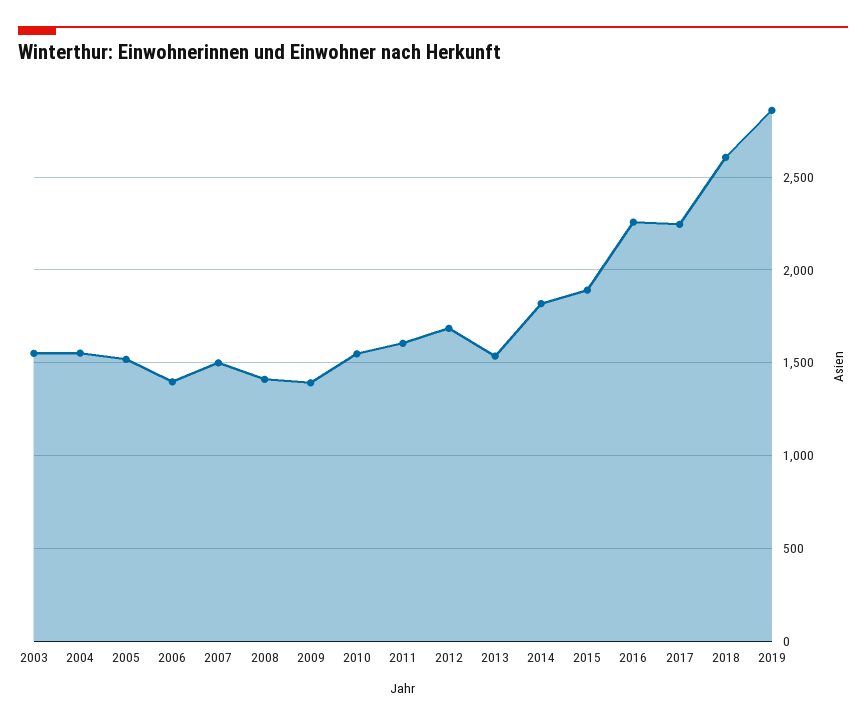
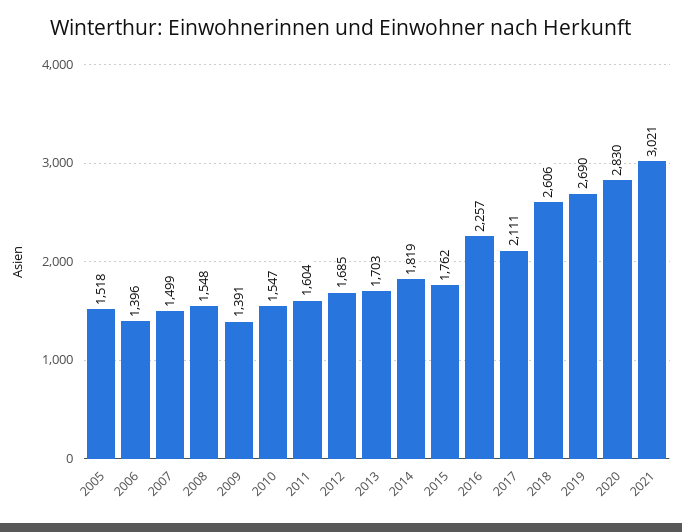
2003: 1550 -> none
2004: 1550 -> none
2008: 1400 -> 1548
2013: 1550 -> 1703
2015: 1900 -> 1762
2017: 2250 -> 2111
2019: 2850 -> 2690
2020: none -> 2830
2021: none -> 3021

